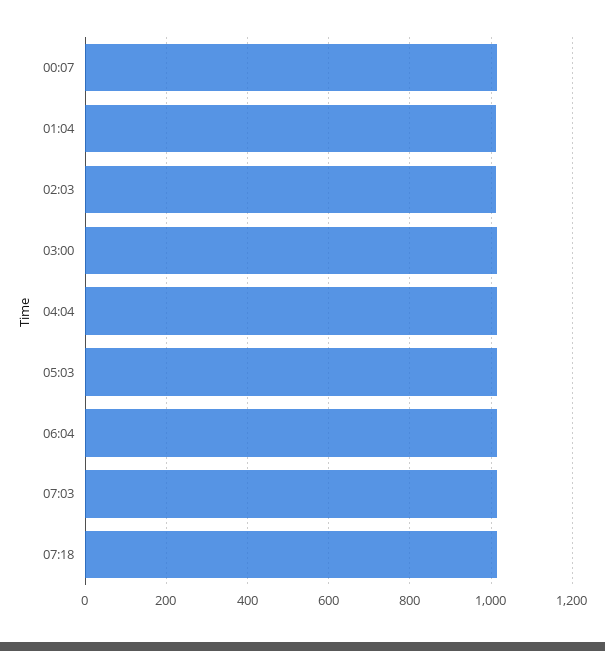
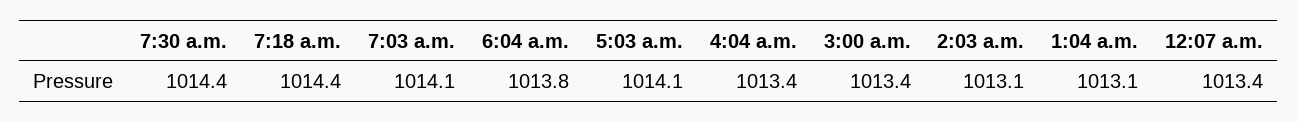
7:30 a.m.: none -> 1014.4

